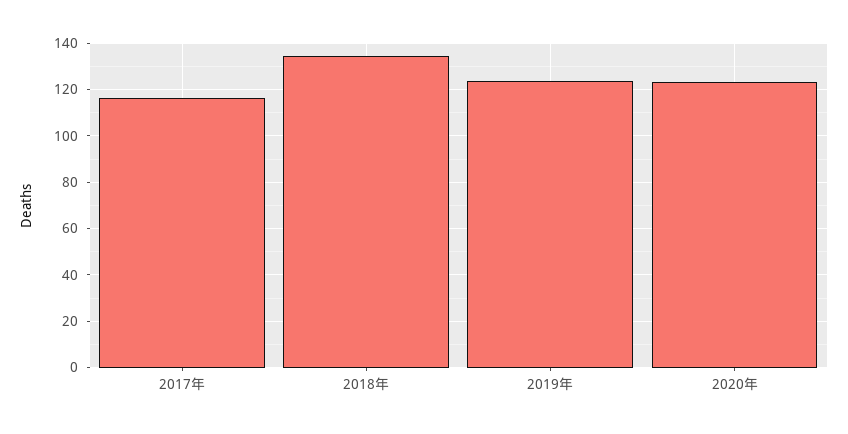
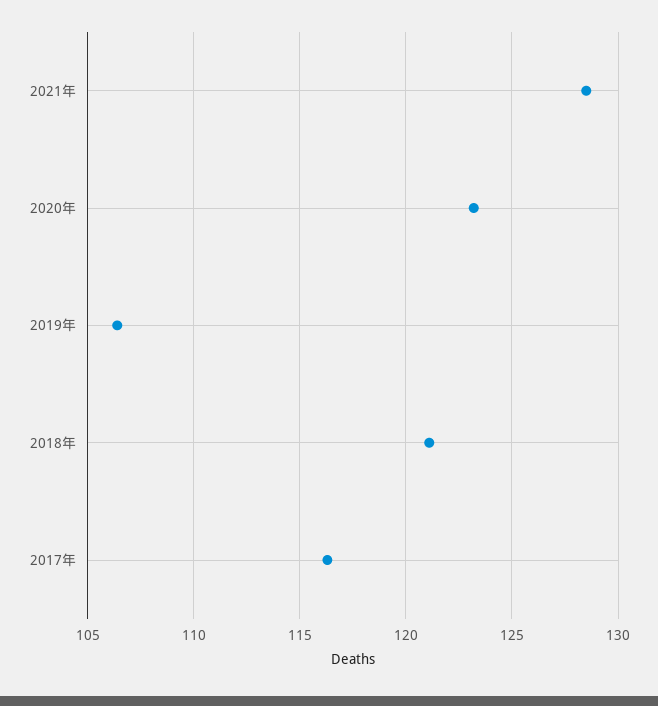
2018年: 135 -> 121
2019年: 125 -> 106.5
2021年: none -> 128.5

